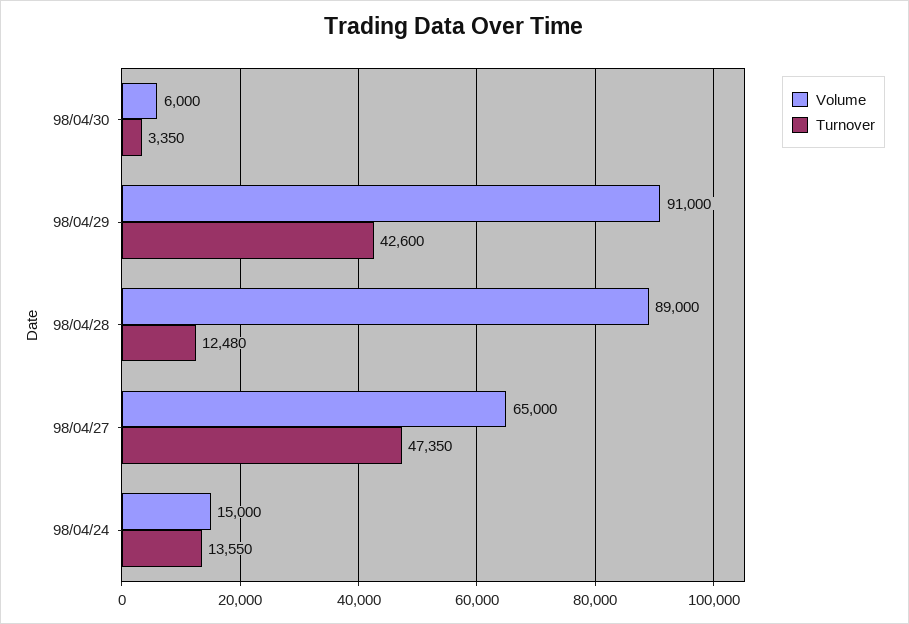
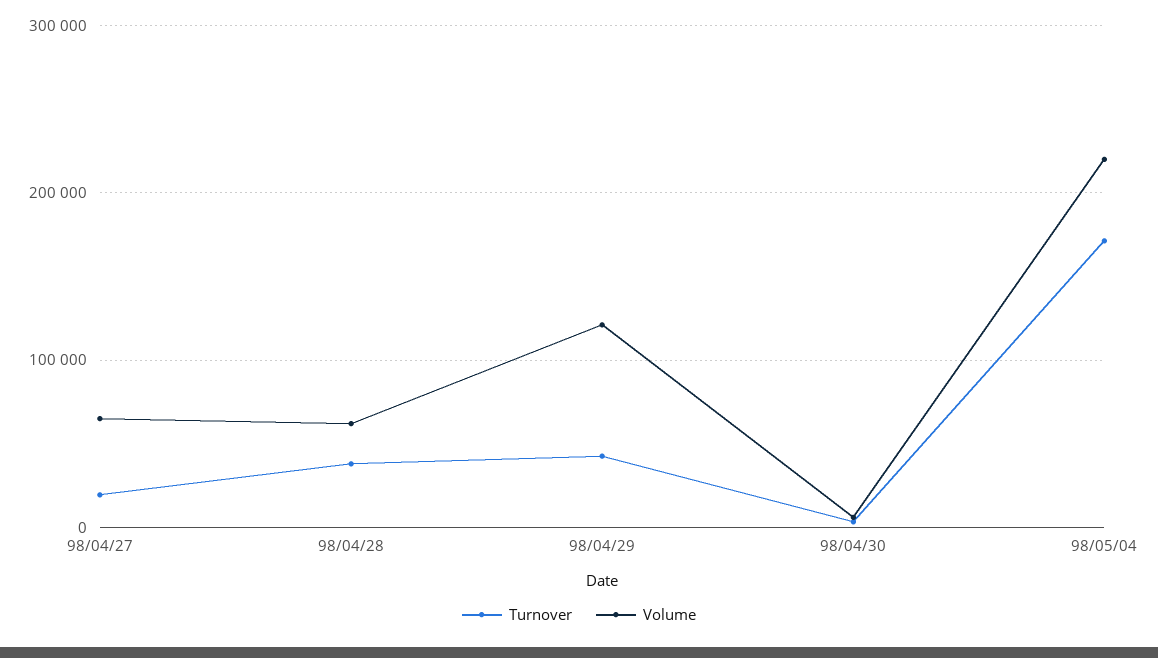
Volume, 98/04/29: 91000 -> 120000
Volume, 98/04/28: 89000 -> 60000
Turnover, 98/04/28: 12480 -> 40000
Turnover, 98/04/27: 47350 -> 20000
Volume, 98/04/24: 15000 -> none
Turnover, 98/04/24: 13550 -> none
Turnover, 98/05/04: none -> 170000
Volume, 98/05/04: none -> 220000

